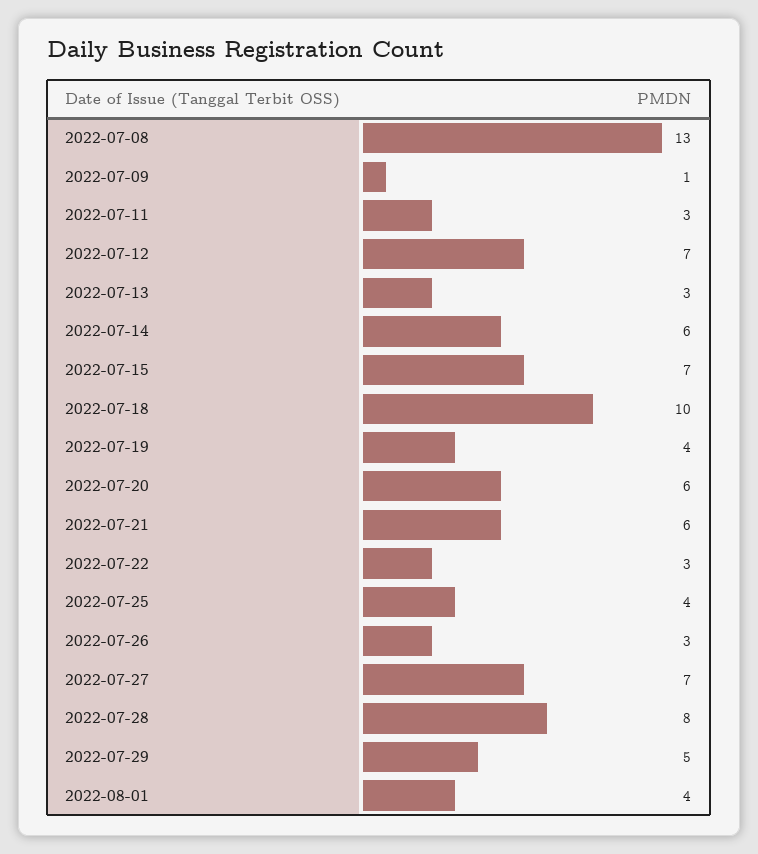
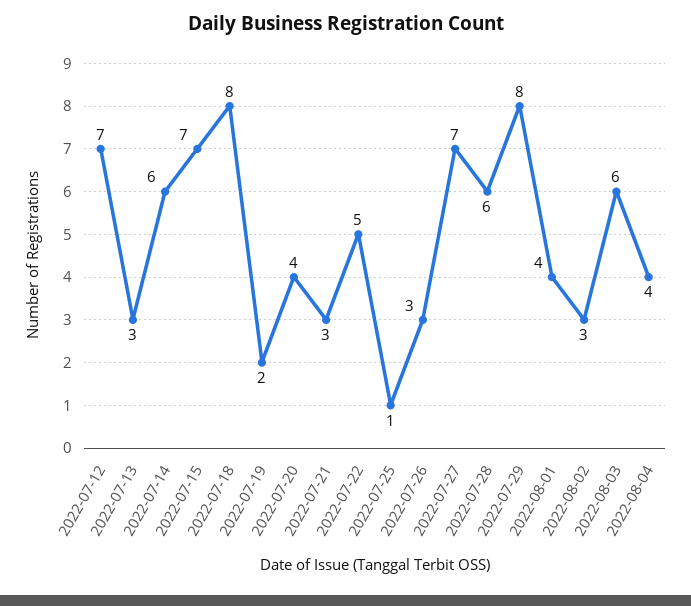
2022-07-08: 13 -> none
2022-07-09: 1 -> none
2022-07-11: 3 -> none
2022-07-18: 10 -> 8
2022-07-19: 4 -> 2
2022-07-20: 6 -> 4
2022-07-21: 6 -> 3
2022-07-22: 3 -> 5
2022-07-25: 4 -> 1
2022-07-28: 8 -> 6
2022-07-29: 5 -> 8
2022-08-02: none -> 3
2022-08-03: none -> 6
2022-08-04: none -> 4

